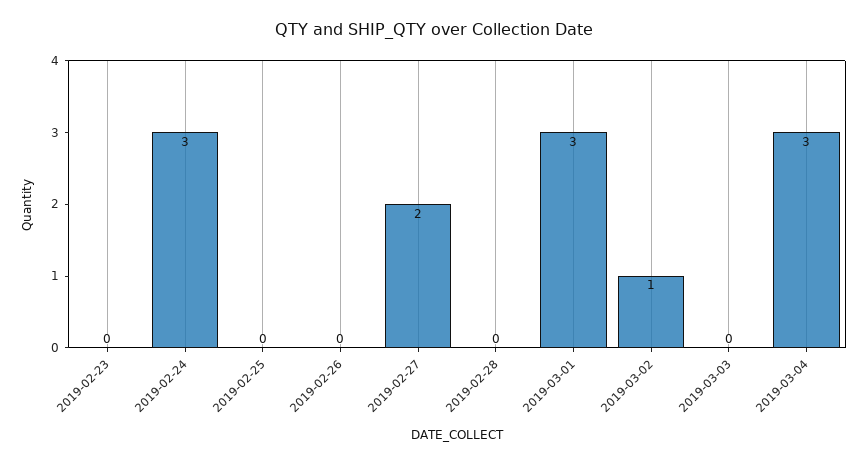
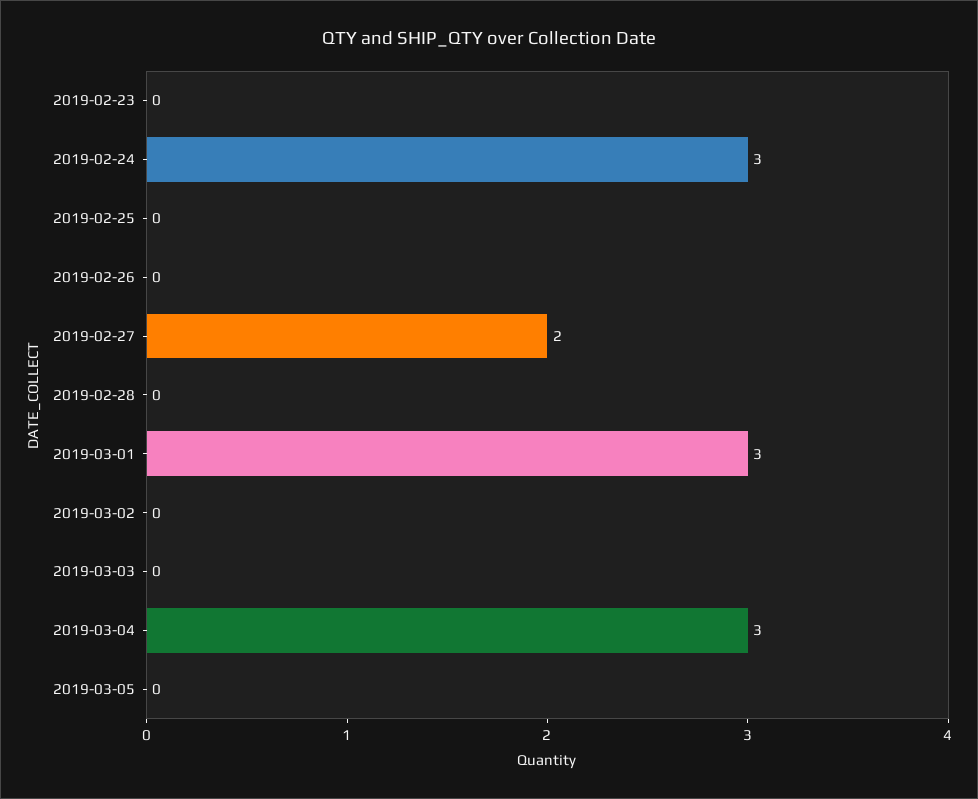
2019-03-02: 1 -> 0
2019-03-05: none -> 0

